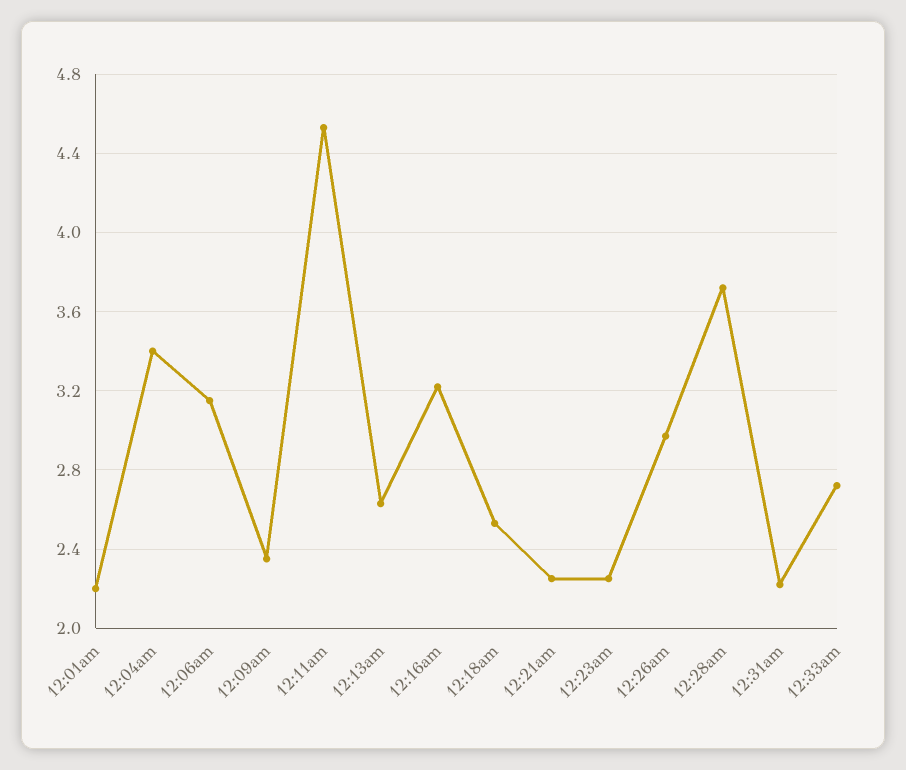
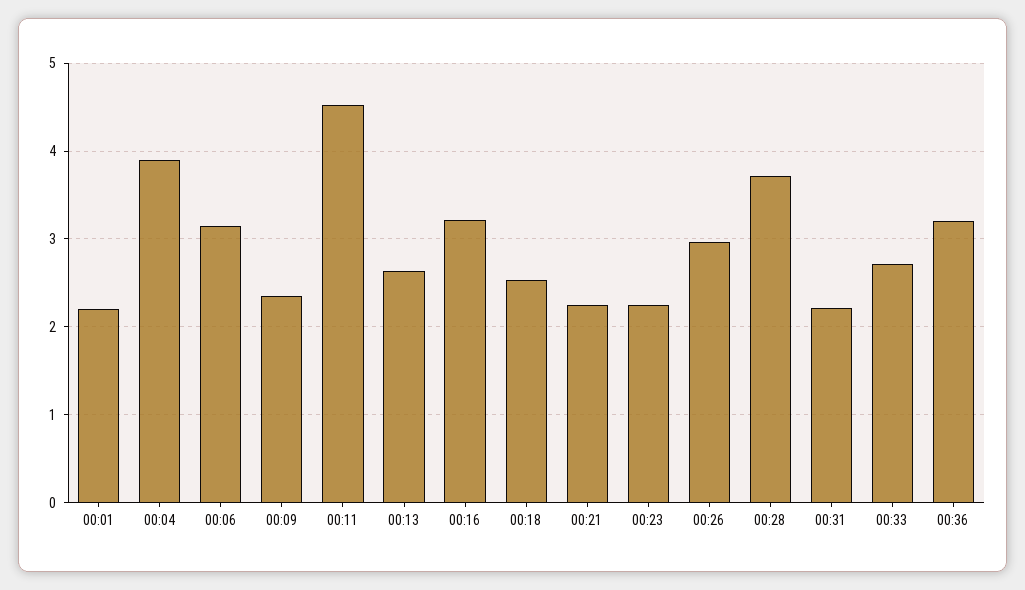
12:04am: 3.4 -> 3.9
00:36: none -> 3.2

